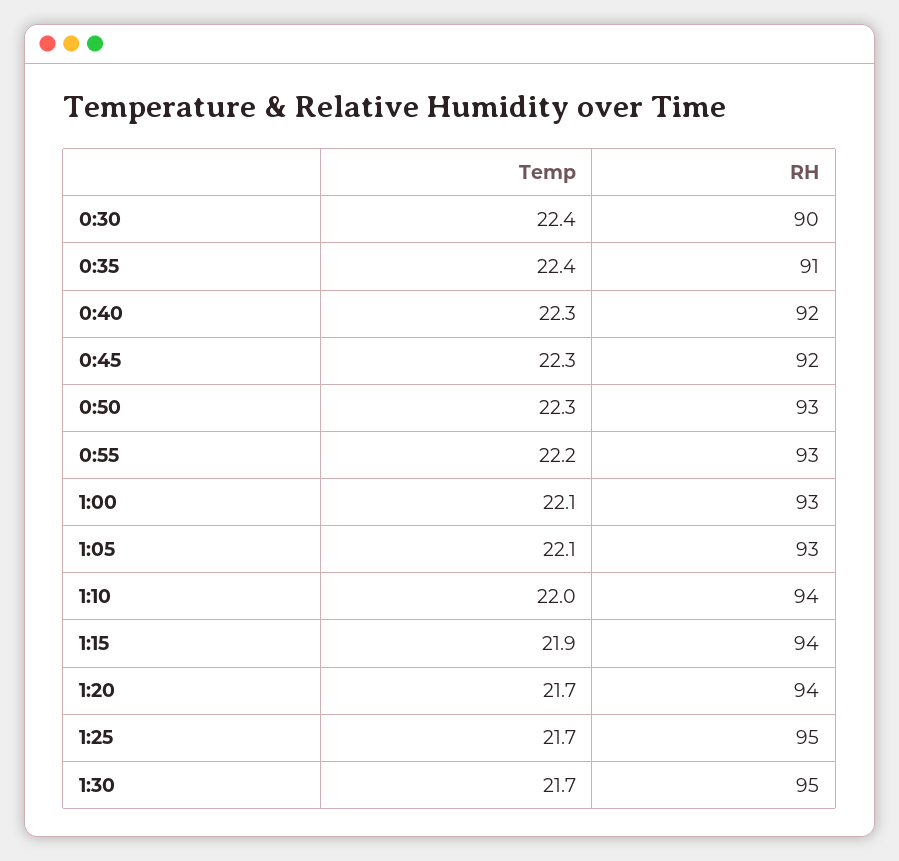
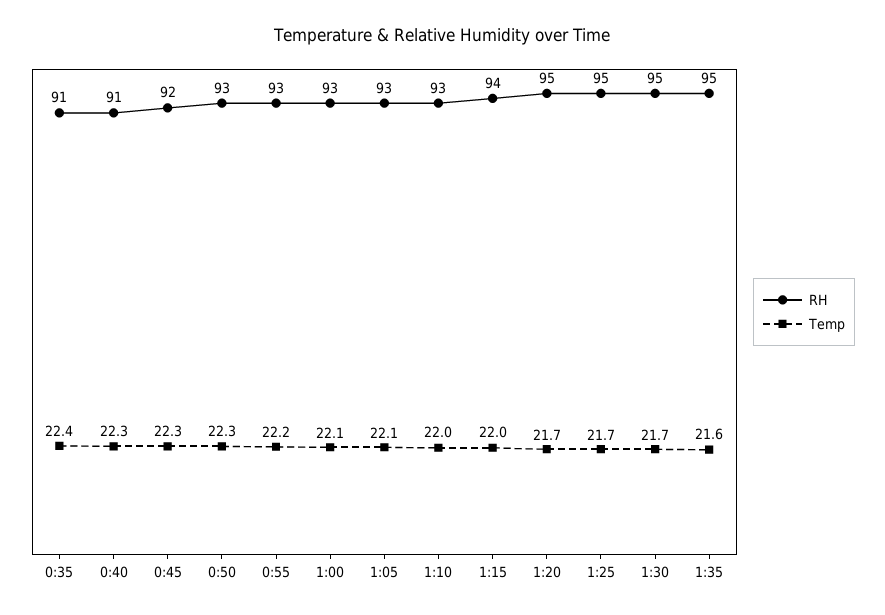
Temp, 0:30: 22.4 -> none
RH, 0:30: 90 -> none
RH, 0:40: 92 -> 91
RH, 1:10: 94 -> 93
Temp, 1:15: 21.9 -> 22
RH, 1:20: 94 -> 95
RH, 1:35: none -> 95
Temp, 1:35: none -> 21.6

